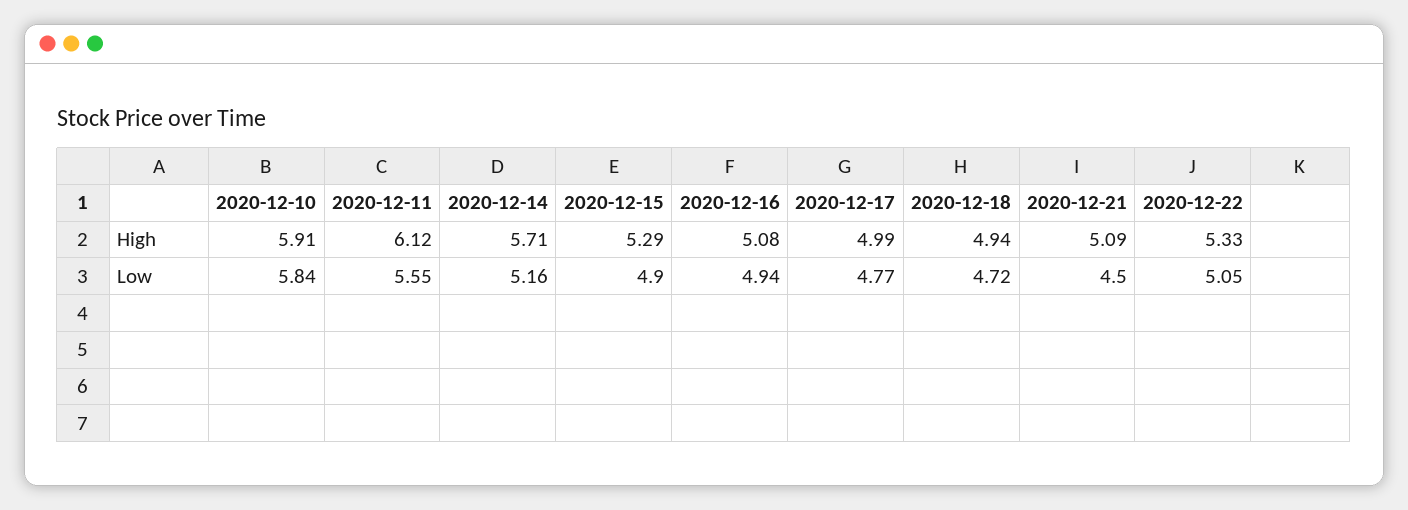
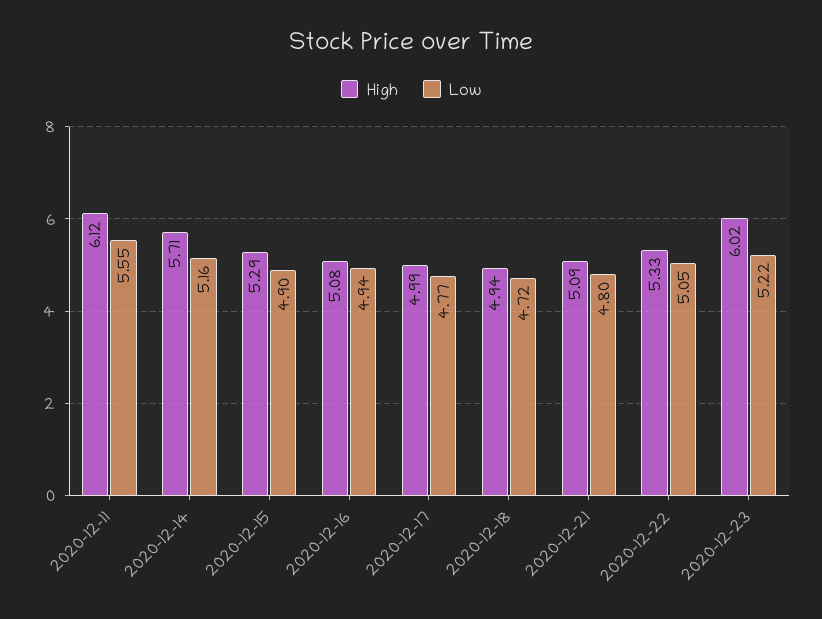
High, 2020-12-10: 5.91 -> none
Low, 2020-12-10: 5.84 -> none
Low, 2020-12-21: 4.5 -> 4.8
High, 2020-12-23: none -> 6.02
Low, 2020-12-23: none -> 5.22

